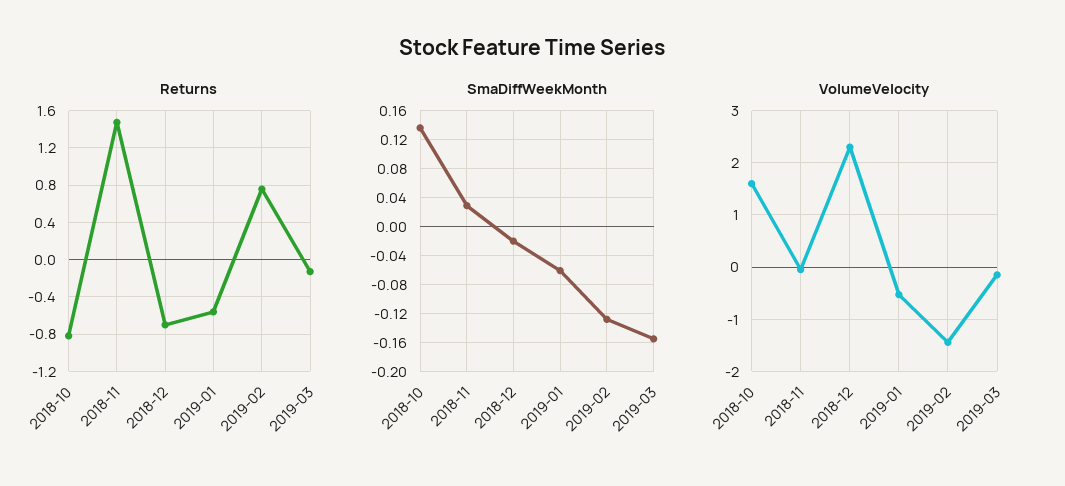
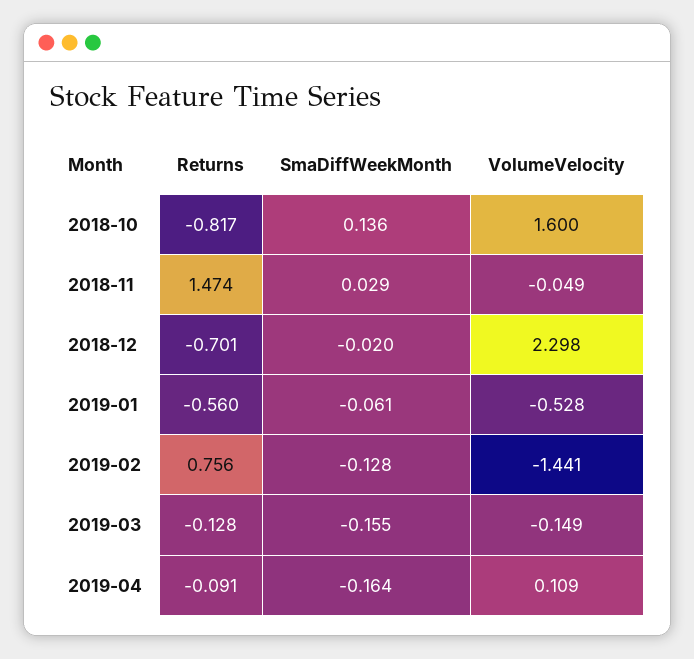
Returns, 2019-04: none -> -0.091
SmaDiffWeekMonth, 2019-04: none -> -0.164
VolumeVelocity, 2019-04: none -> 0.109

